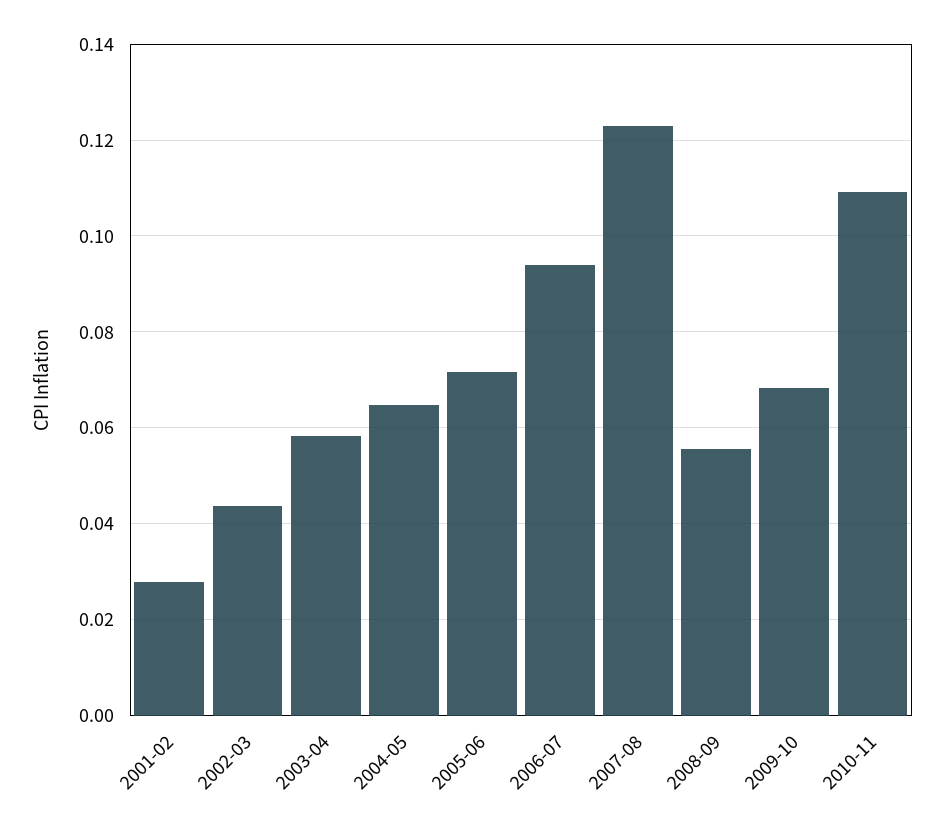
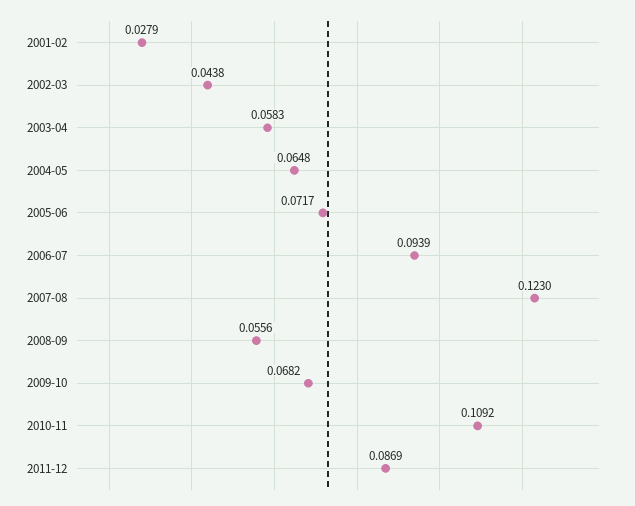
2011-12: none -> 0.0869

